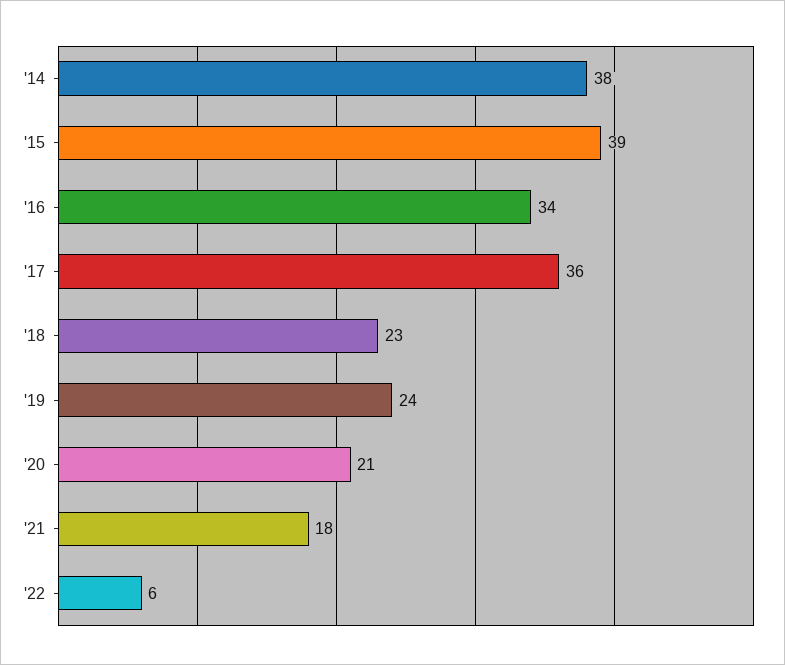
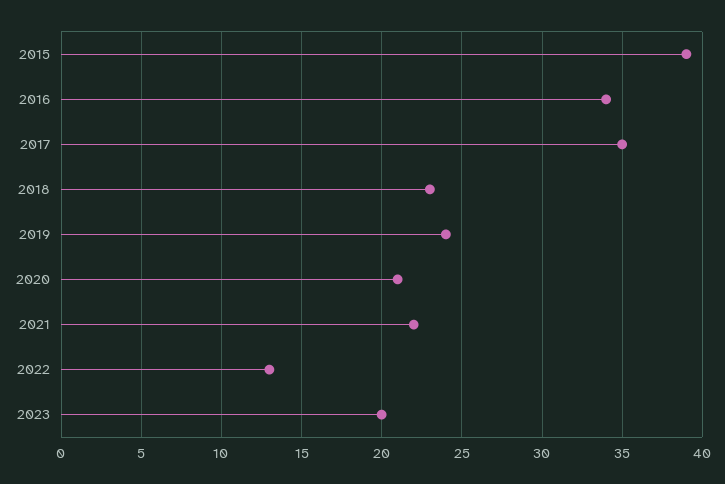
'14: 38 -> none
'17: 36 -> 35
'21: 18 -> 22
'22: 6 -> 13
2023: none -> 20

